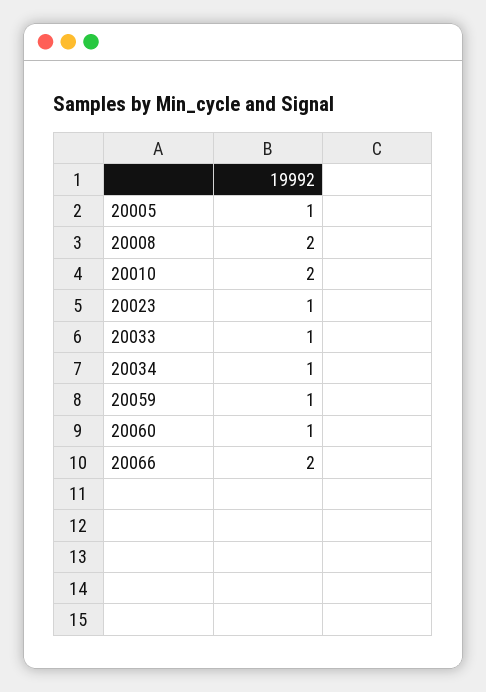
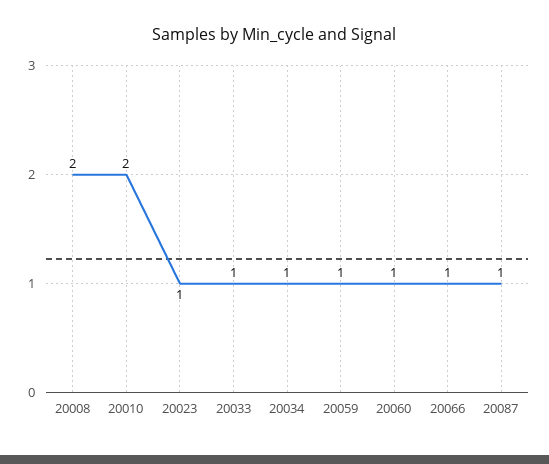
20005: 1 -> none
20066: 2 -> 1
20087: none -> 1

